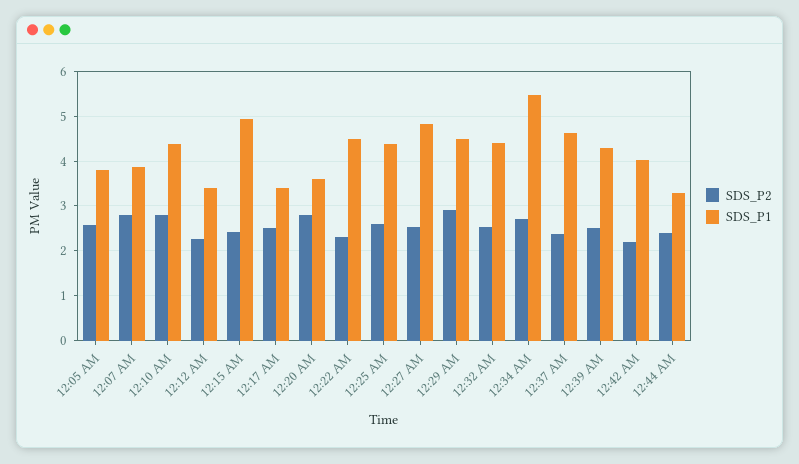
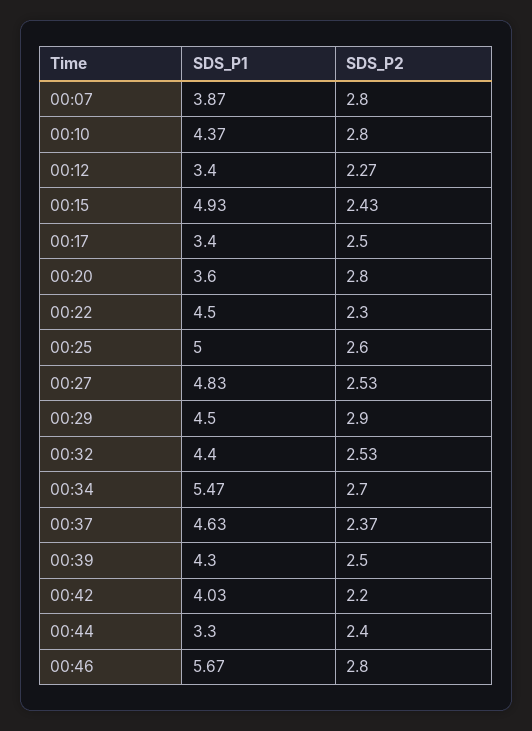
SDS_P2, 12:05 AM: 2.6 -> none
SDS_P1, 12:05 AM: 3.8 -> none
SDS_P1, 12:25 AM: 4.4 -> 5
SDS_P1, 00:46: none -> 5.67
SDS_P2, 00:46: none -> 2.8

